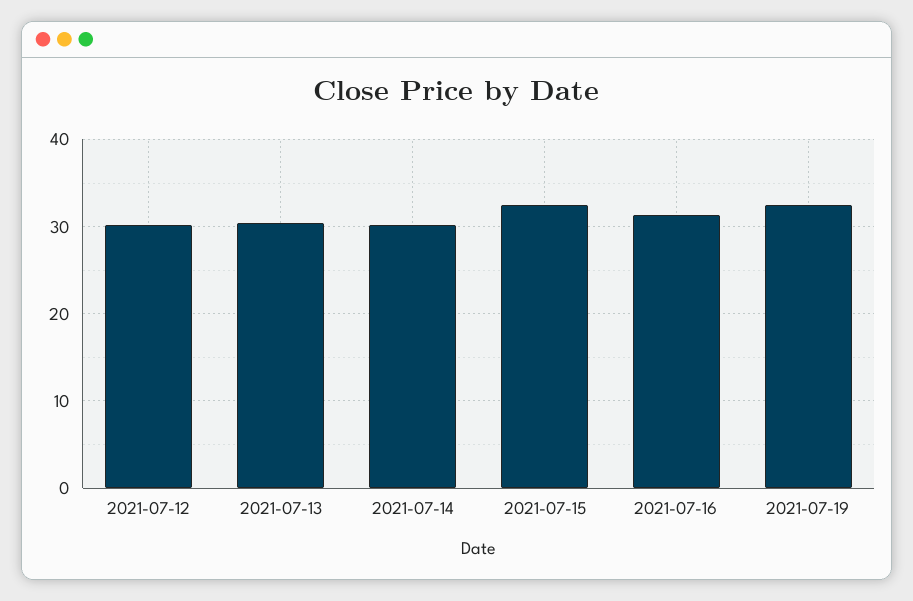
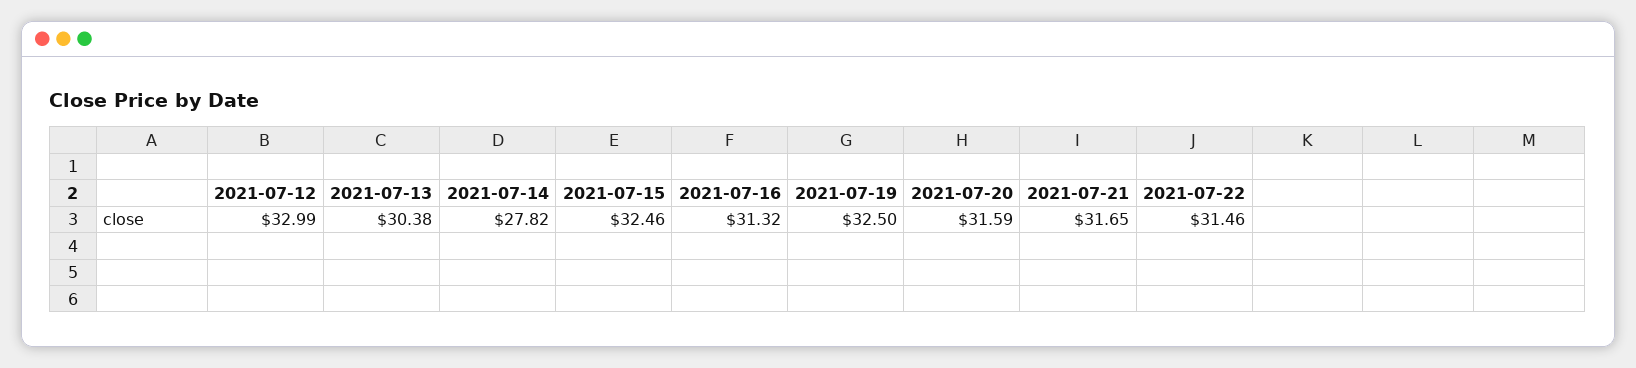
2021-07-12: 30 -> 32.99
2021-07-14: 30 -> 27.82
2021-07-20: none -> 31.59
2021-07-21: none -> 31.65
2021-07-22: none -> 31.46

